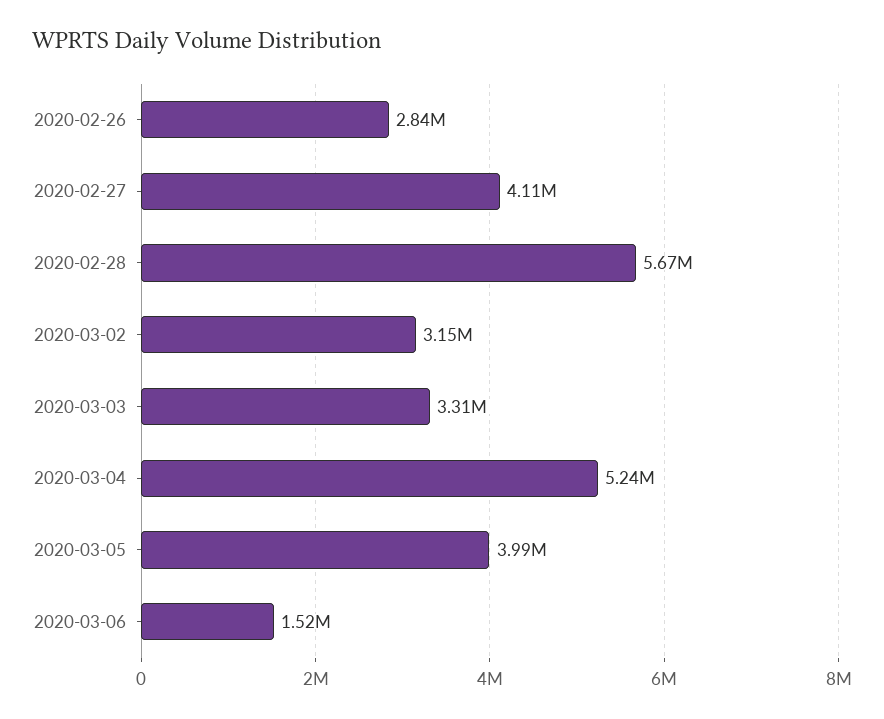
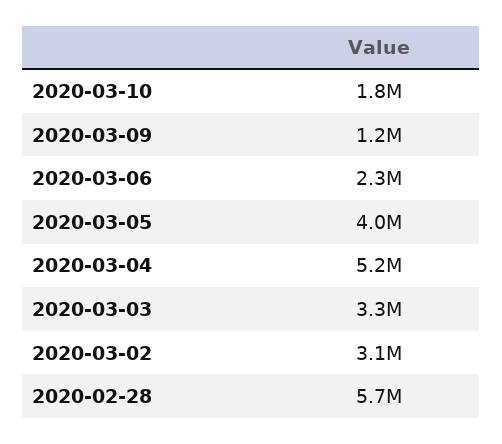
2020-02-26: 2840000 -> none
2020-02-27: 4110000 -> none
2020-03-06: 1520000 -> 2300000
2020-03-10: none -> 1800000
2020-03-09: none -> 1200000

